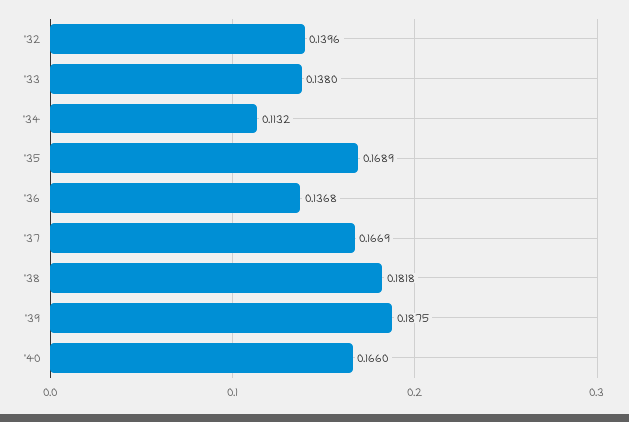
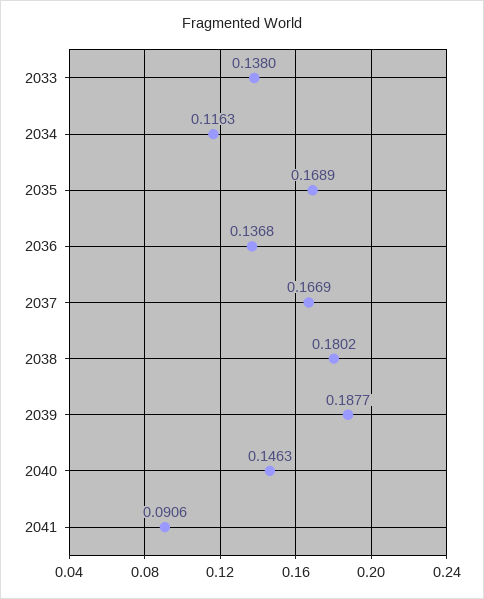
'32: 0.1396 -> none
'34: 0.1132 -> 0.1163
'38: 0.1818 -> 0.1802
'39: 0.1875 -> 0.1877
'40: 0.166 -> 0.1463
2041: none -> 0.0906

